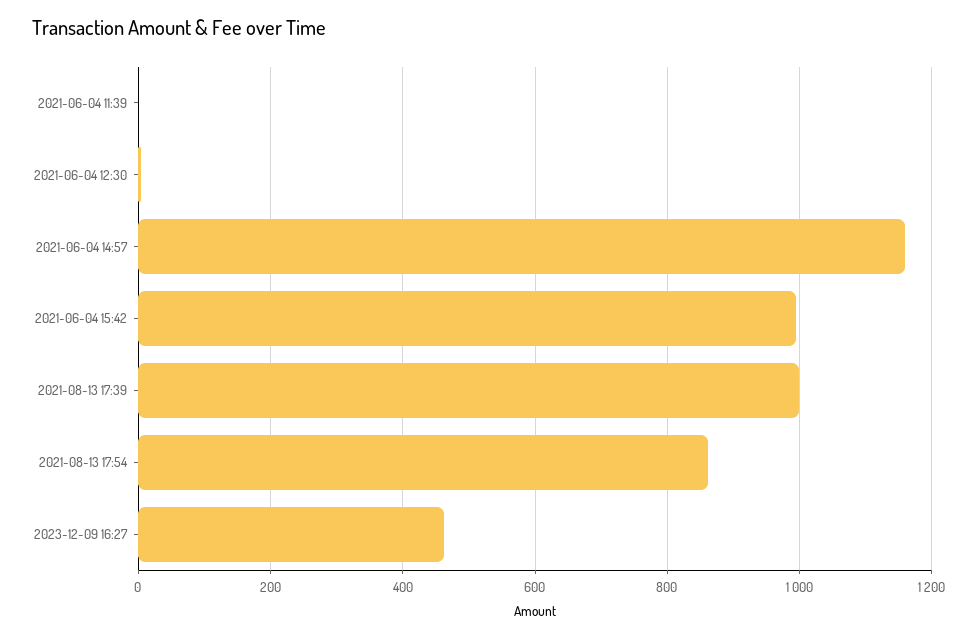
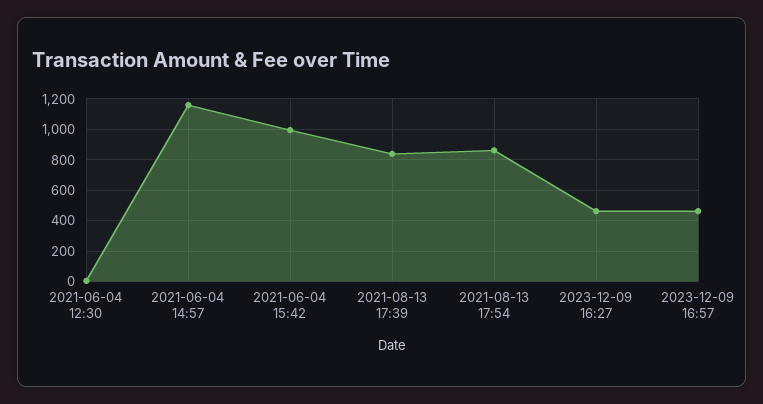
2021-06-04 11:39: 0 -> none
2021-08-13 17:39: 1000 -> 850
2023-12-09 16:57: none -> 450

